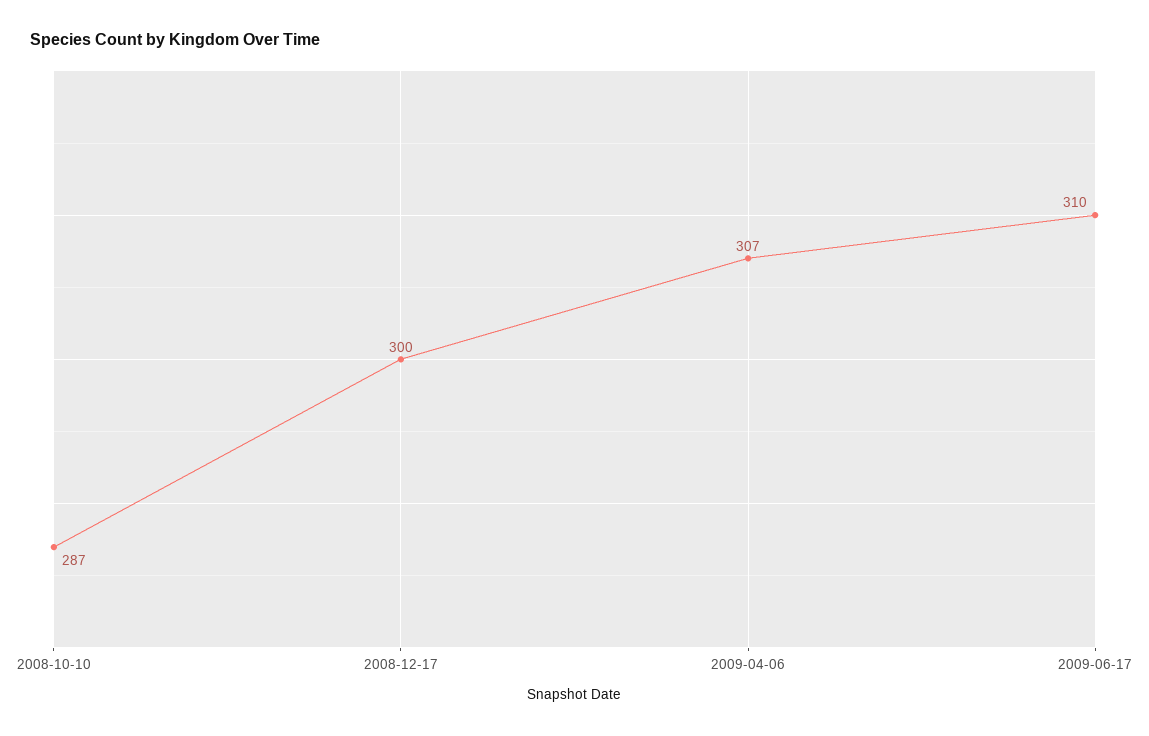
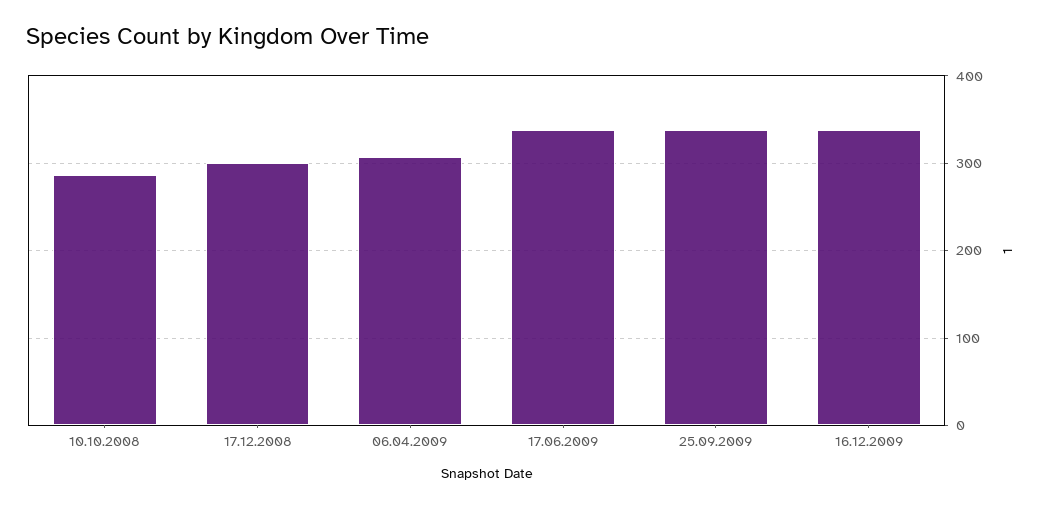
2009-06-17: 310 -> 340
25.09.2009: none -> 340
16.12.2009: none -> 340

